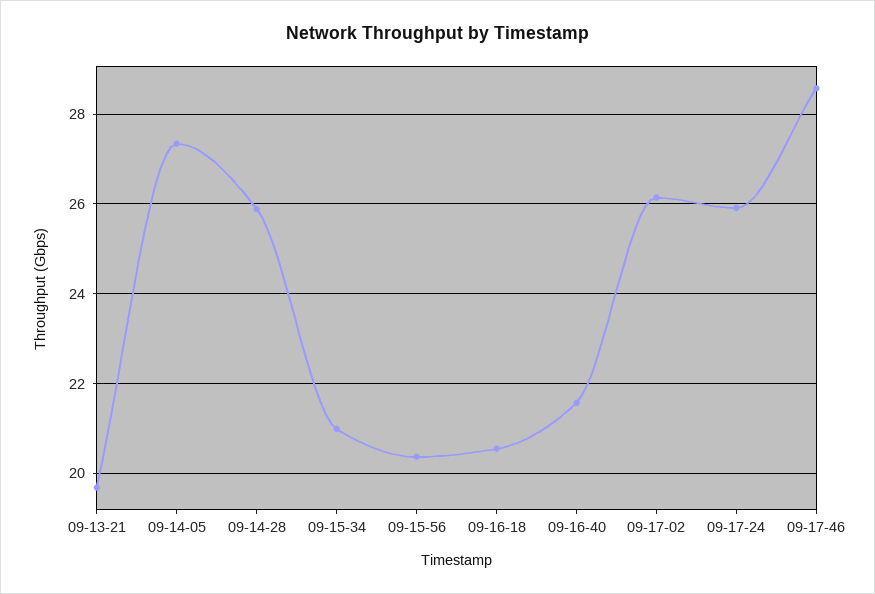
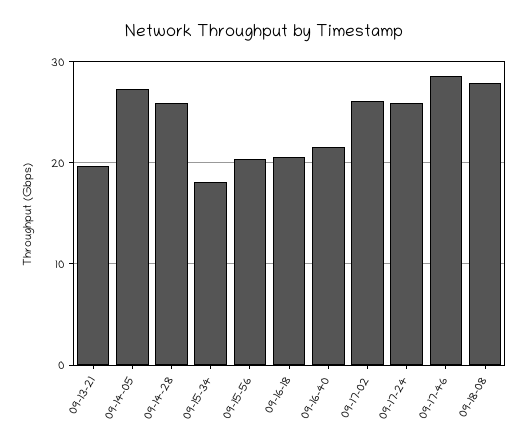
09-15-34: 21 -> 18
09-18-08: none -> 28

